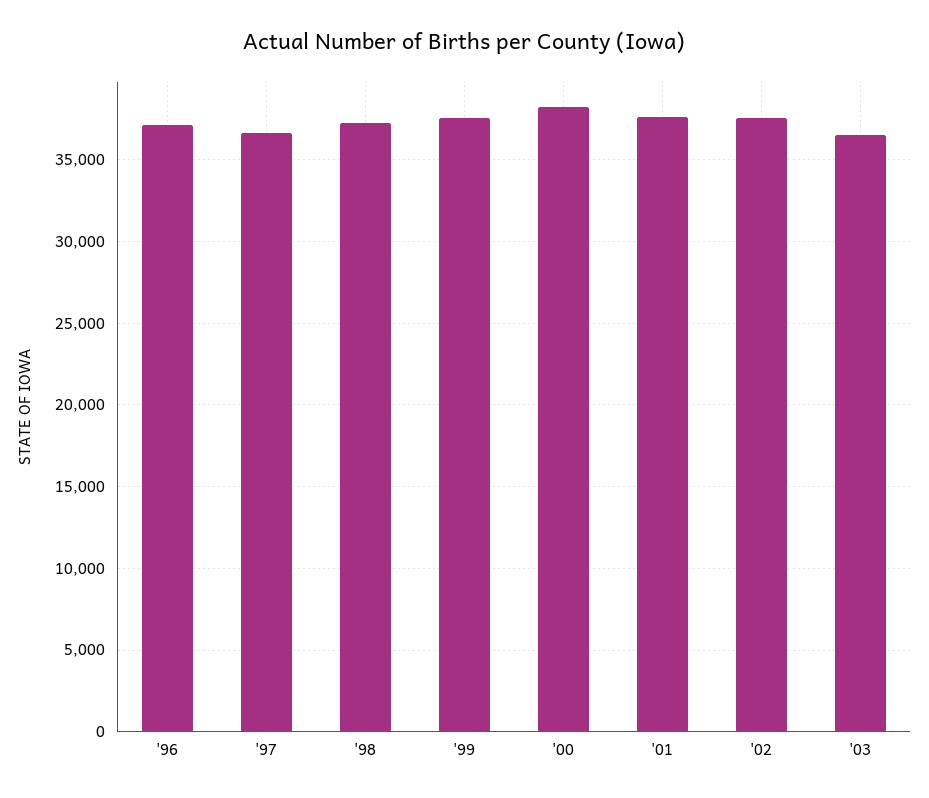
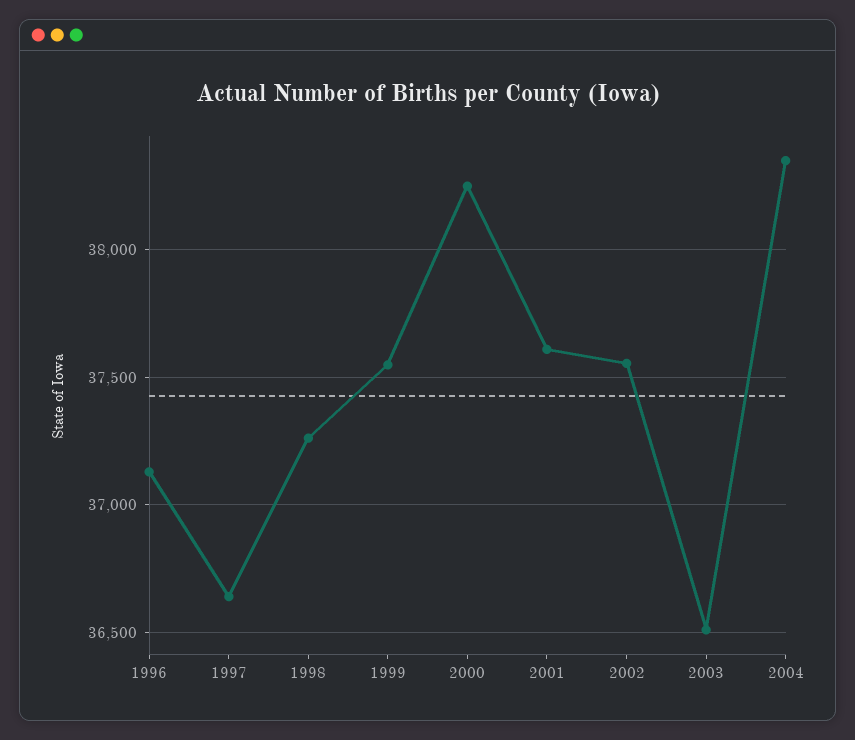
2004: none -> 38350

